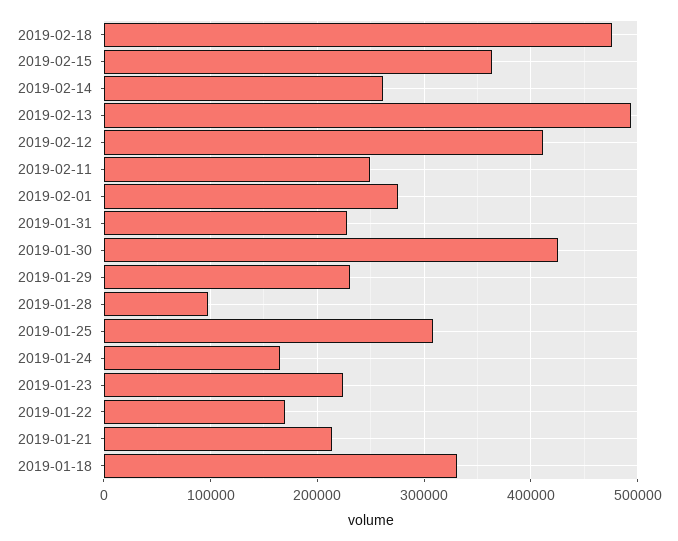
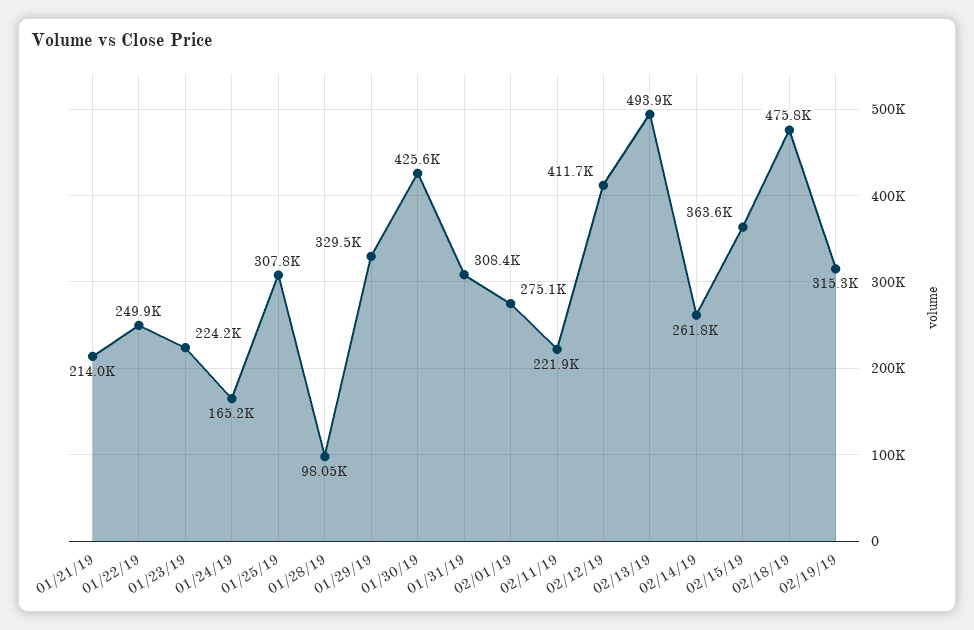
2019-02-11: 250000 -> 221900
2019-01-31: 230000 -> 308400
2019-01-29: 230000 -> 329500
2019-01-22: 170000 -> 249900
2019-01-18: 330000 -> none
02/19/19: none -> 315300

